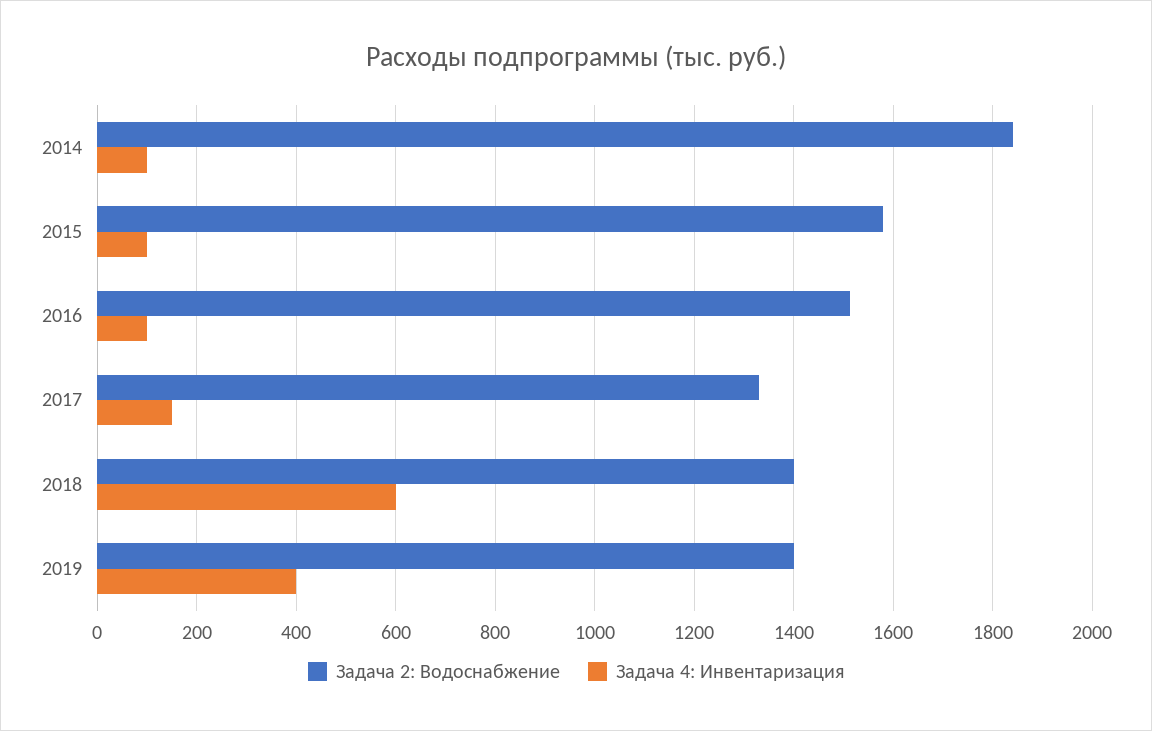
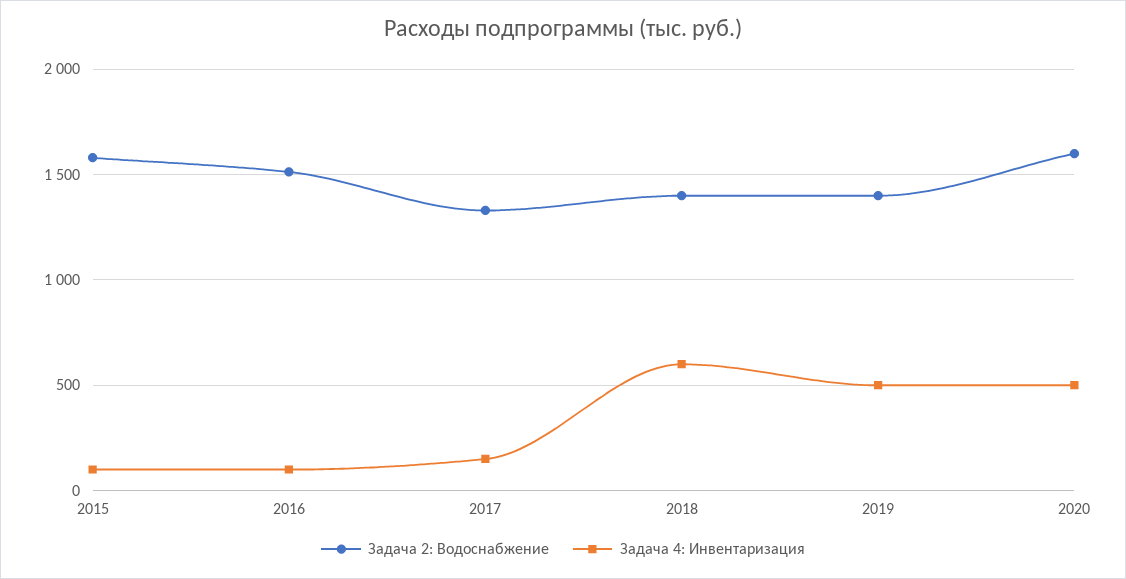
Задача 2: Водоснабжение, 2014: 1840 -> none
Задача 4: Инвентаризация, 2014: 100 -> none
Задача 4: Инвентаризация, 2019: 400 -> 500
Задача 2: Водоснабжение, 2020: none -> 1600
Задача 4: Инвентаризация, 2020: none -> 500

